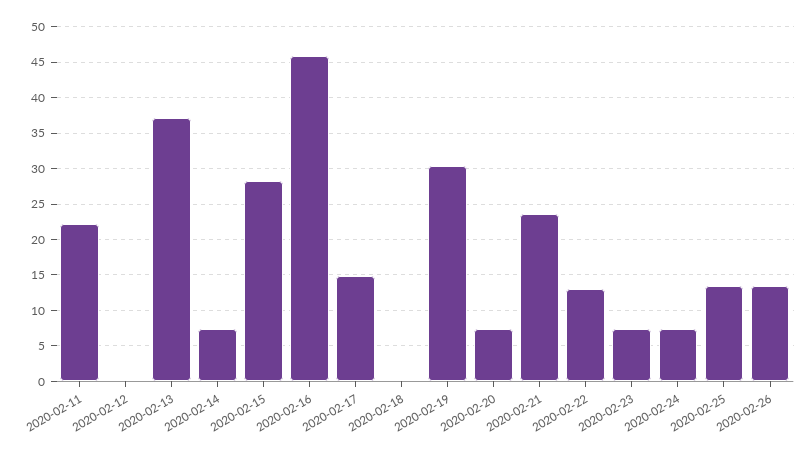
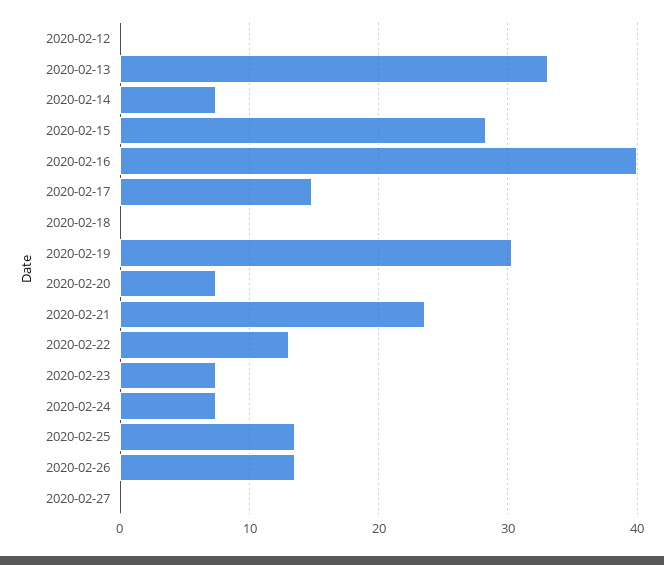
2020-02-11: 22 -> none
2020-02-13: 37 -> 33
2020-02-16: 46 -> 40
2020-02-27: none -> 0

